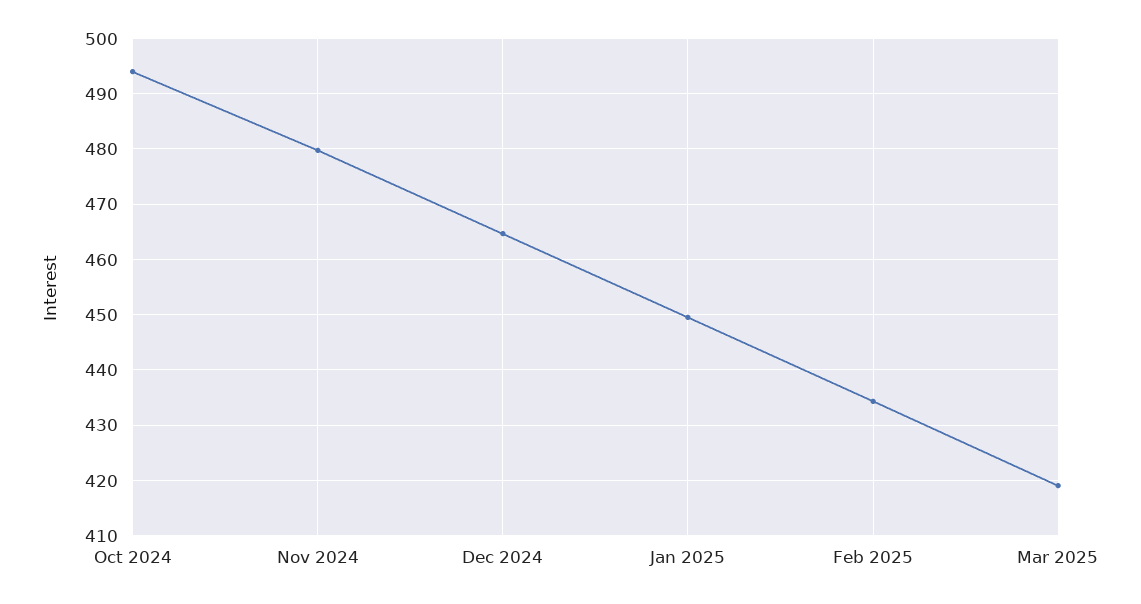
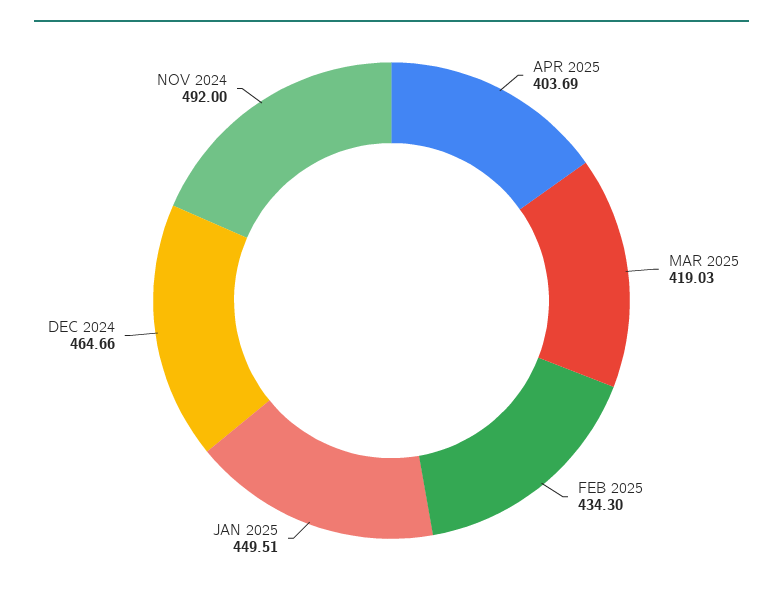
Oct 2024: 494 -> none
Nov 2024: 480 -> 492
APR 2025: none -> 403.69

